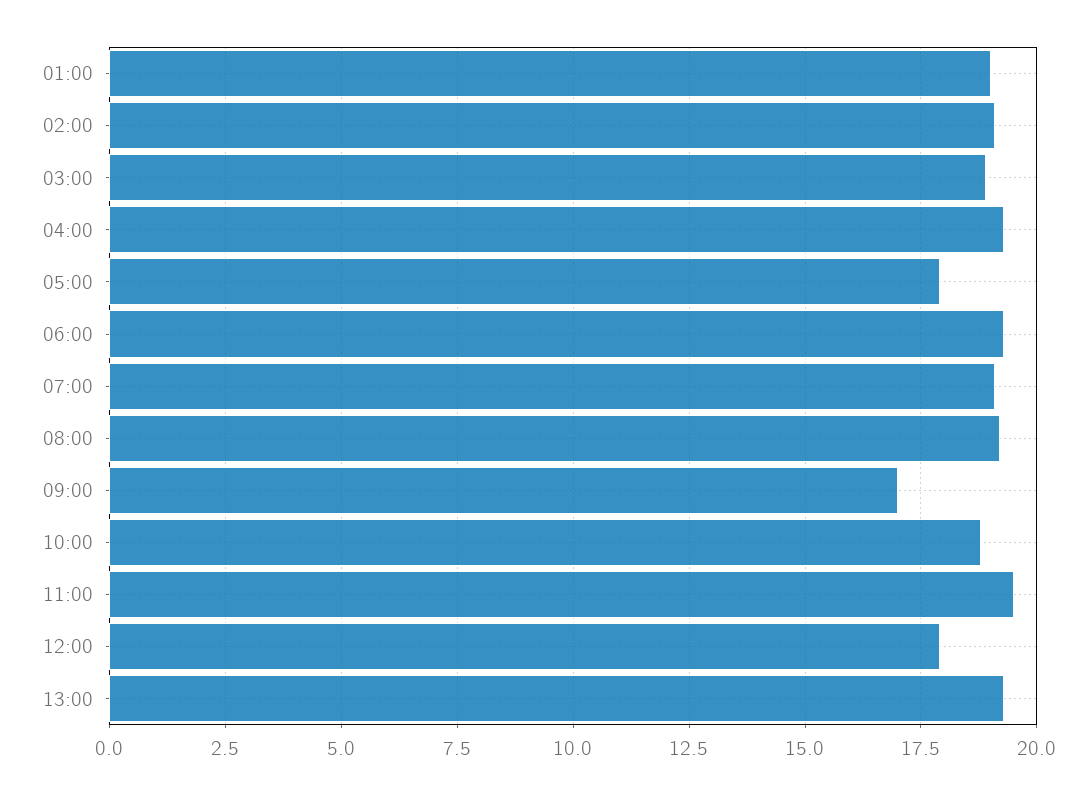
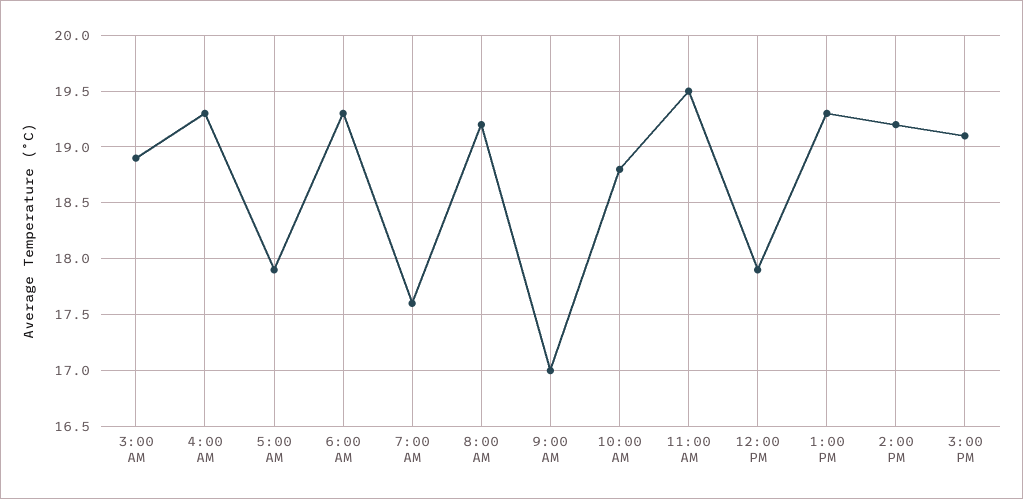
01:00: 19 -> none
02:00: 19 -> none
07:00: 19 -> 17.6
2:00 PM: none -> 19.2
3:00 PM: none -> 19.1

